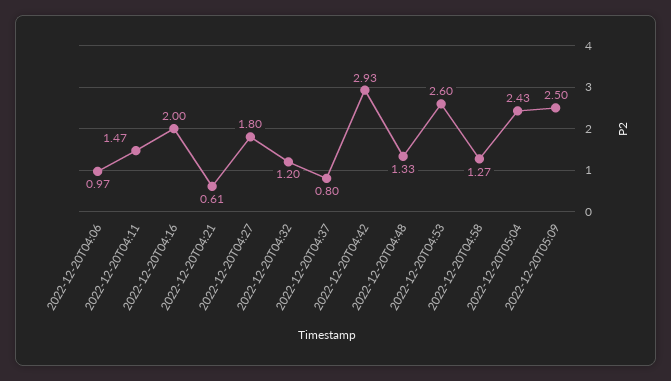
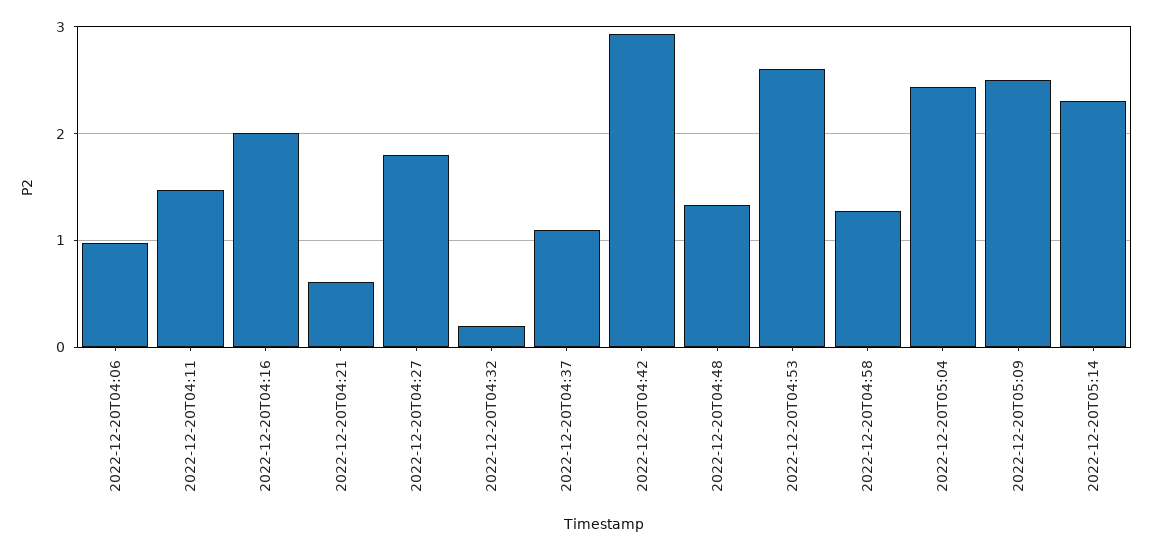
2022-12-20T04:32: 1.2 -> 0.2
2022-12-20T04:37: 0.8 -> 1.1
2022-12-20T05:14: none -> 2.3

